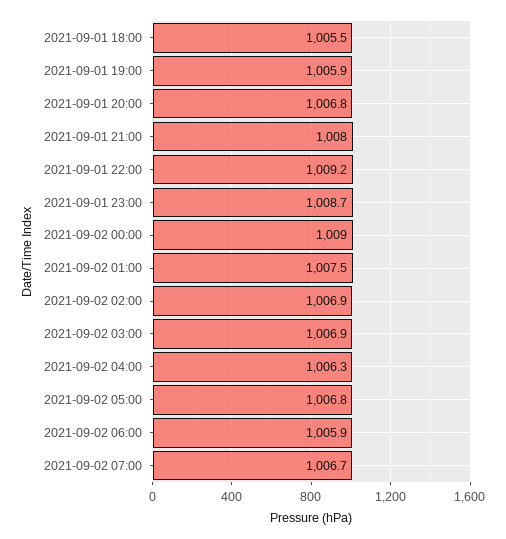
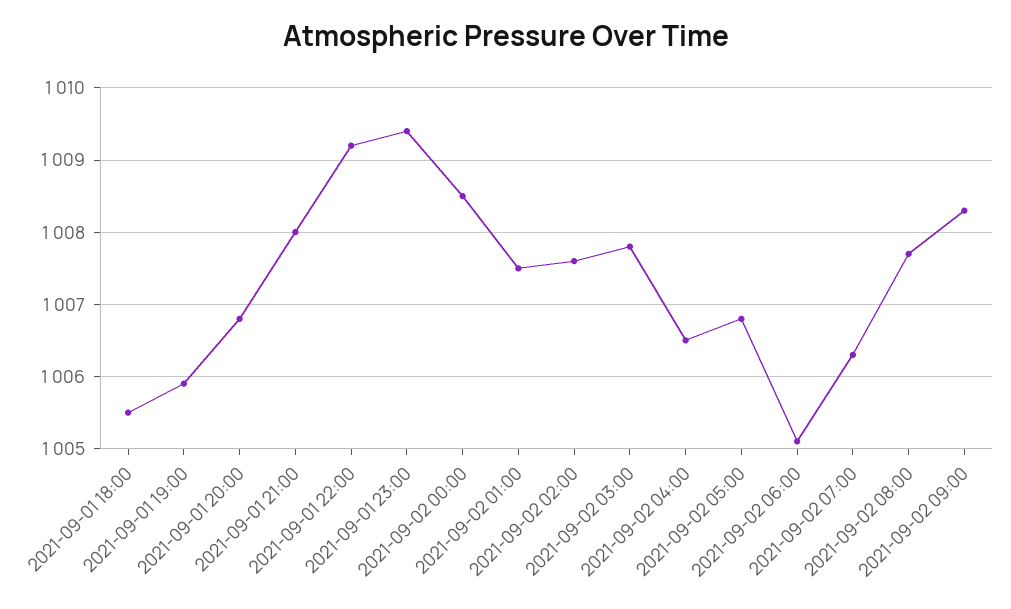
2021-09-01 23:00: 1008.7 -> 1009.4
2021-09-02 00:00: 1009 -> 1008.5
2021-09-02 02:00: 1006.9 -> 1007.6
2021-09-02 03:00: 1006.9 -> 1007.8
2021-09-02 04:00: 1006.3 -> 1006.5
2021-09-02 06:00: 1005.9 -> 1005.1
2021-09-02 07:00: 1006.7 -> 1006.3
2021-09-02 08:00: none -> 1007.7
2021-09-02 09:00: none -> 1008.3

